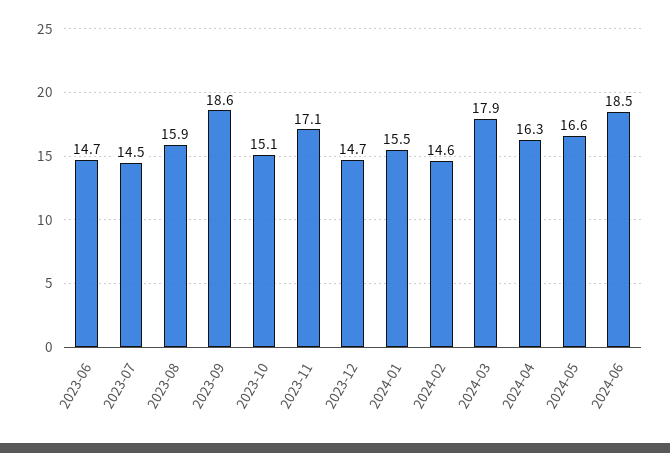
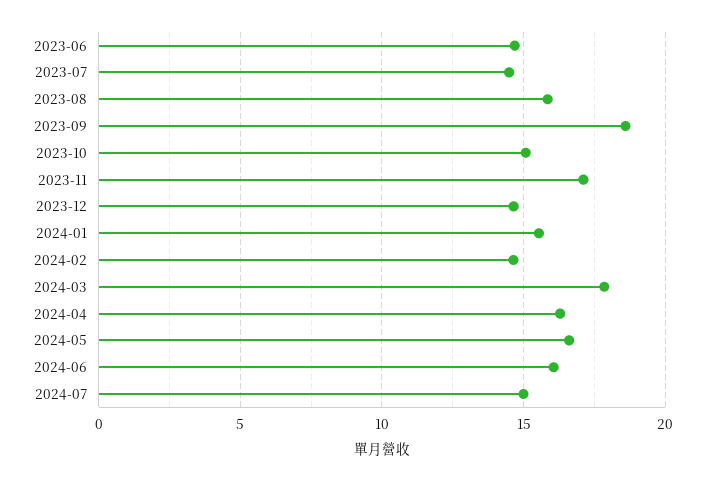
2024-06: 18.5 -> 16
2024-07: none -> 15

